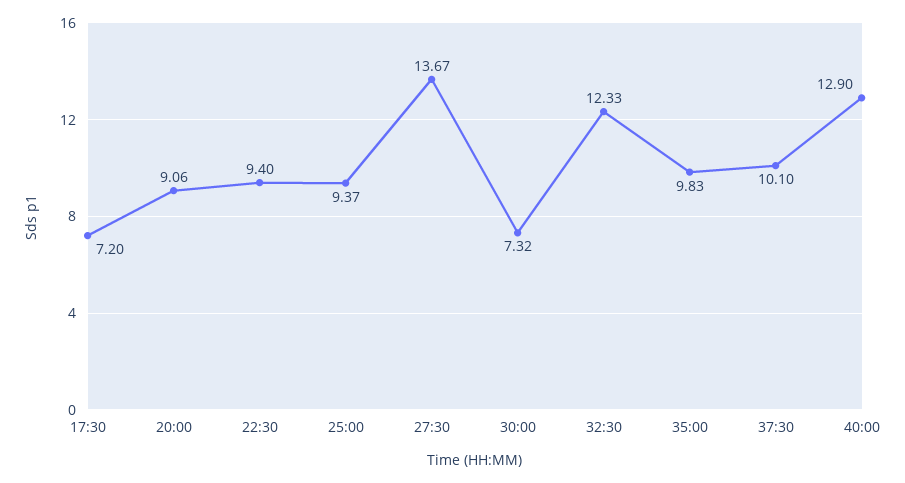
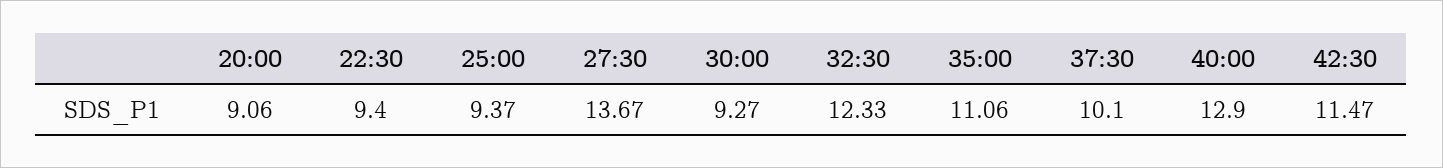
17:30: 7.2 -> none
30:00: 7.32 -> 9.27
35:00: 9.83 -> 11.06
42:30: none -> 11.47

